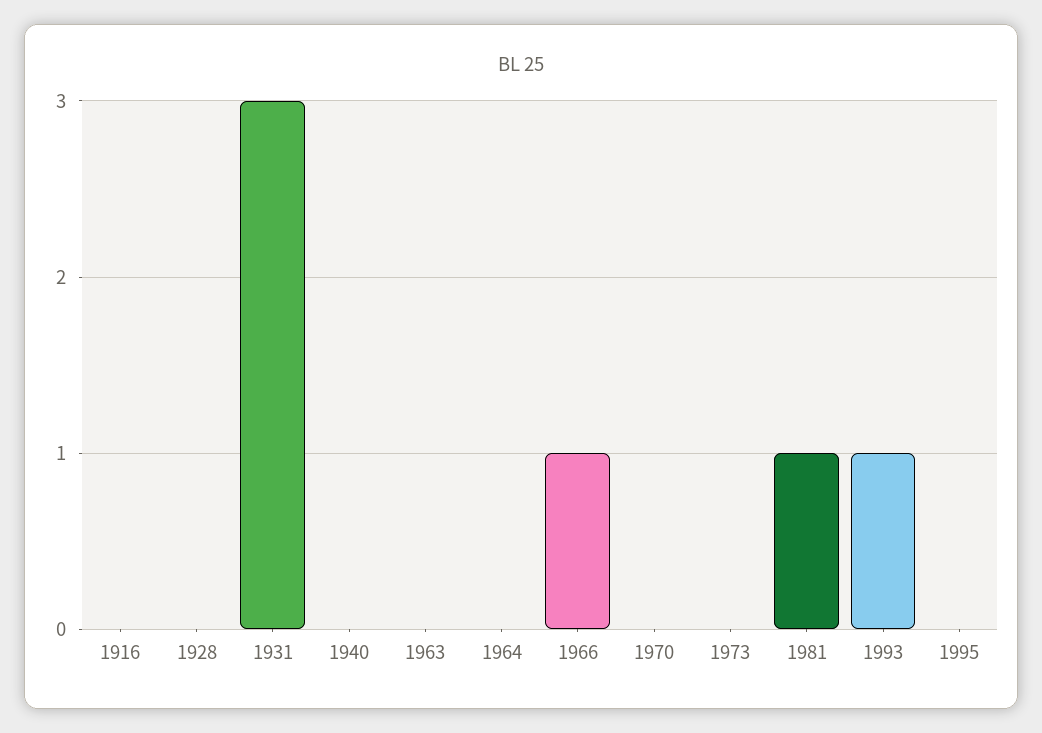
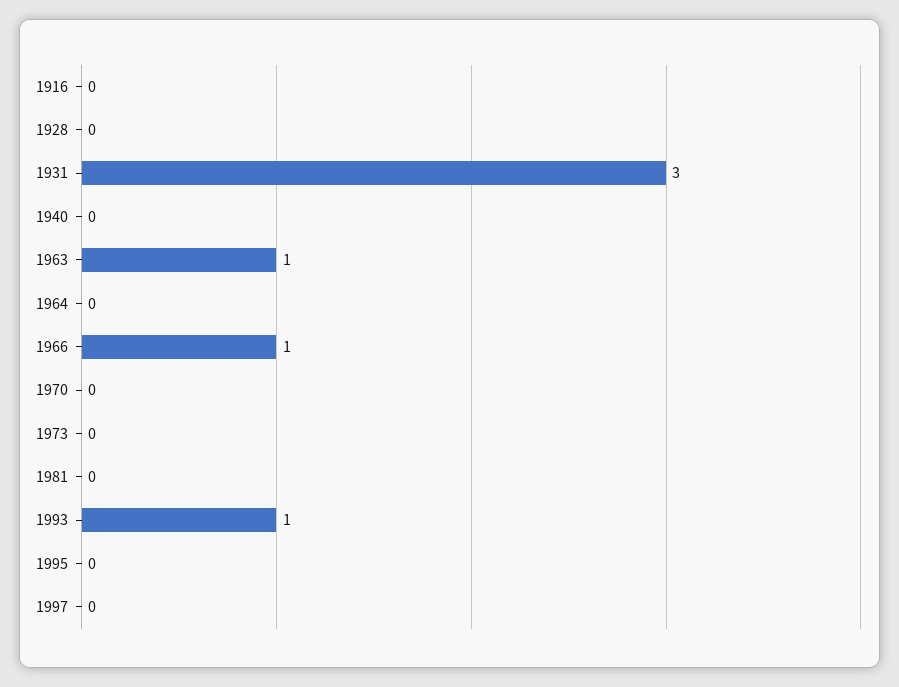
1963: 0 -> 1
1981: 1 -> 0
1997: none -> 0

